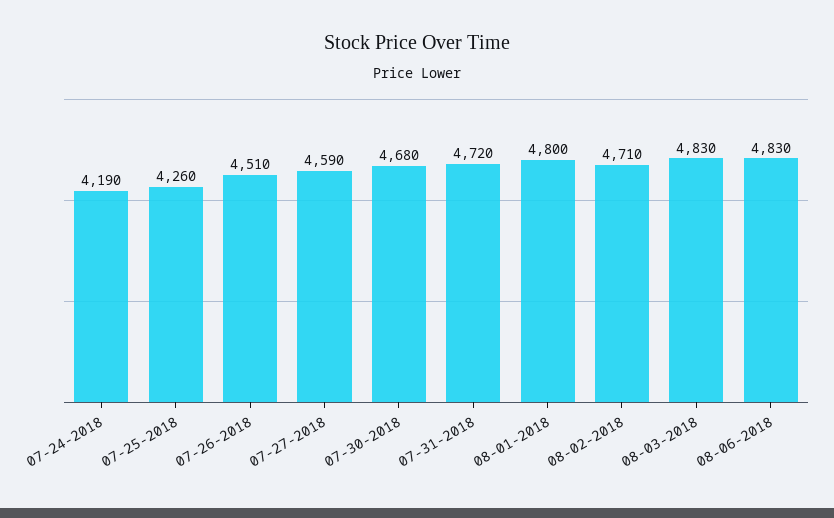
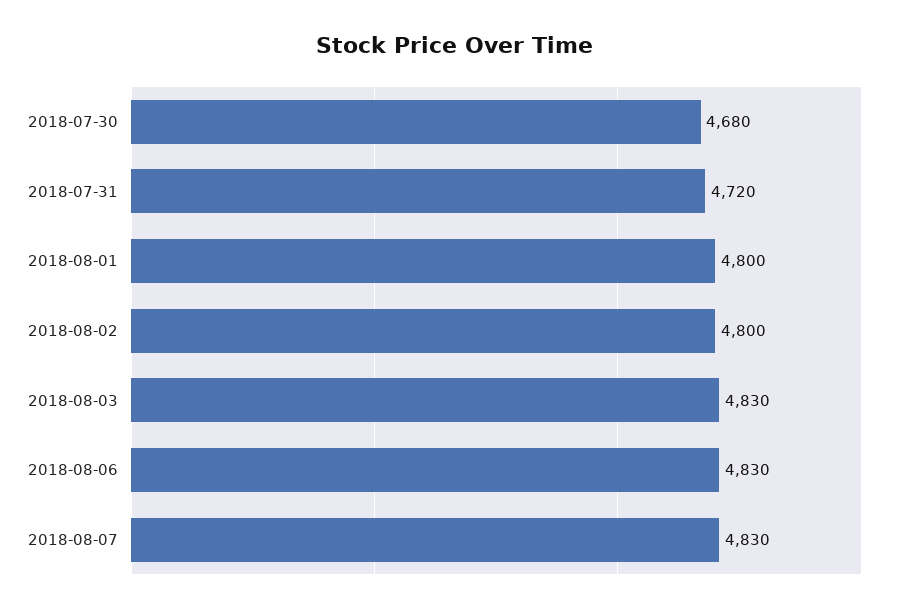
07-24-2018: 4190 -> none
07-25-2018: 4260 -> none
07-26-2018: 4510 -> none
07-27-2018: 4590 -> none
08-02-2018: 4710 -> 4800
2018-08-07: none -> 4830

